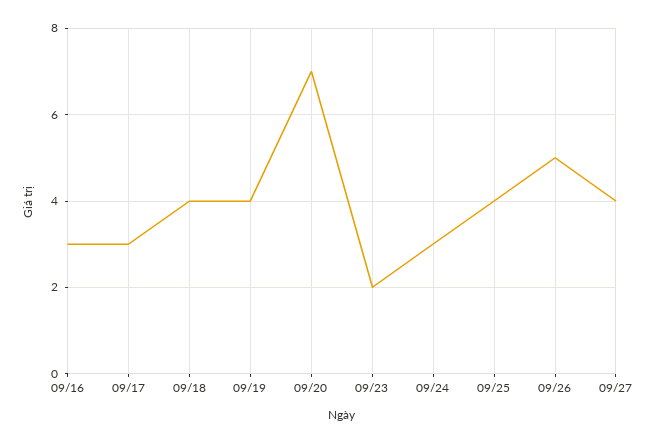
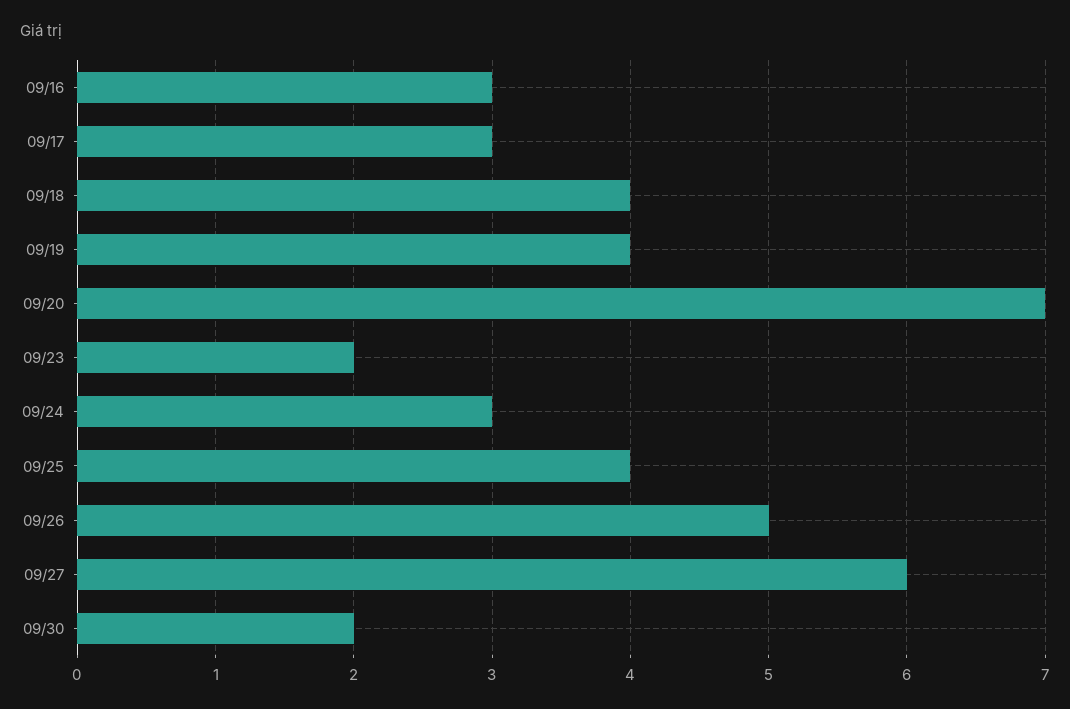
09/27: 4 -> 6
09/30: none -> 2

